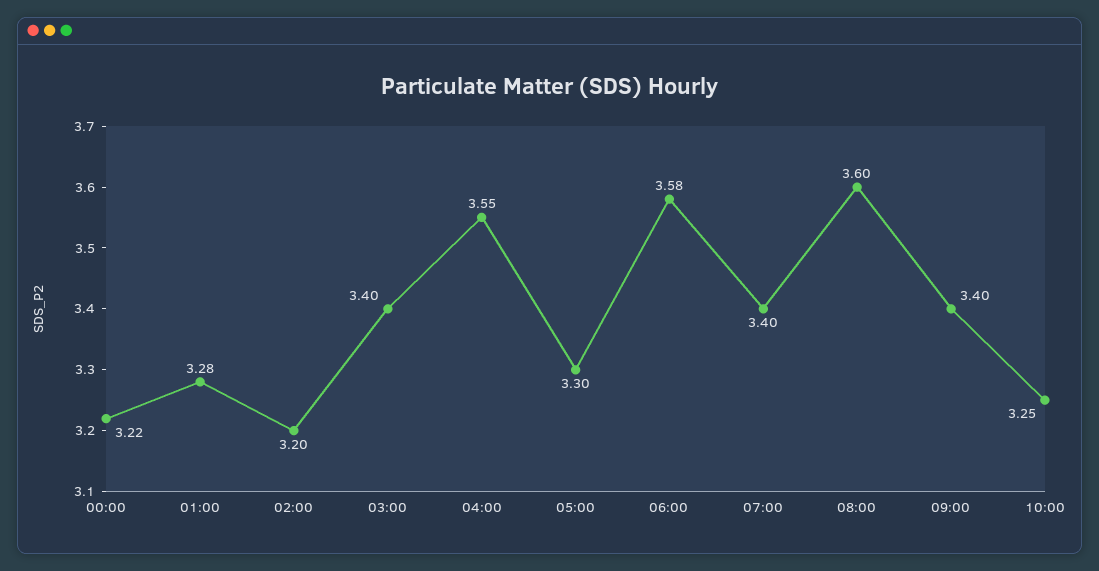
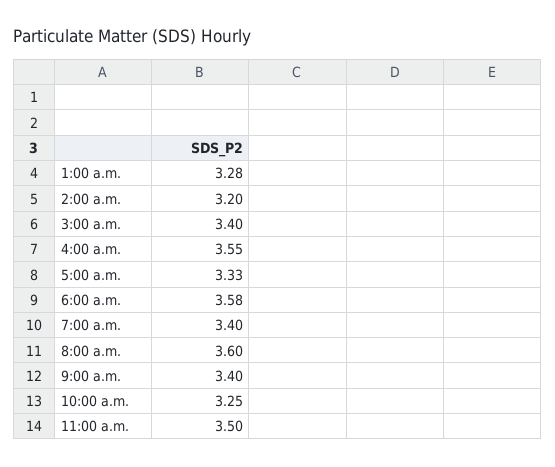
00:00: 3.22 -> none
05:00: 3.3 -> 3.33
11:00 a.m.: none -> 3.5

